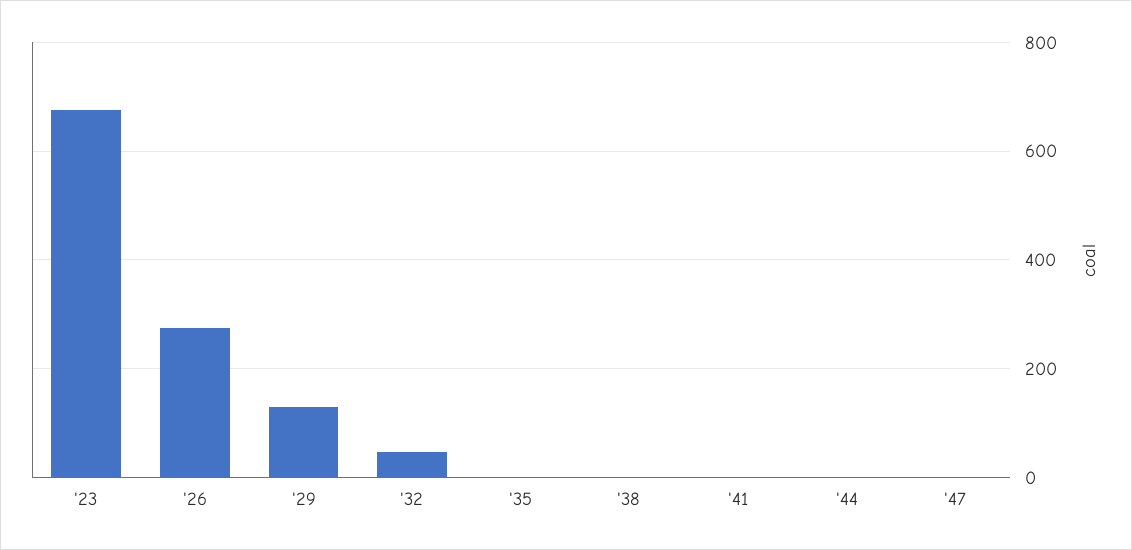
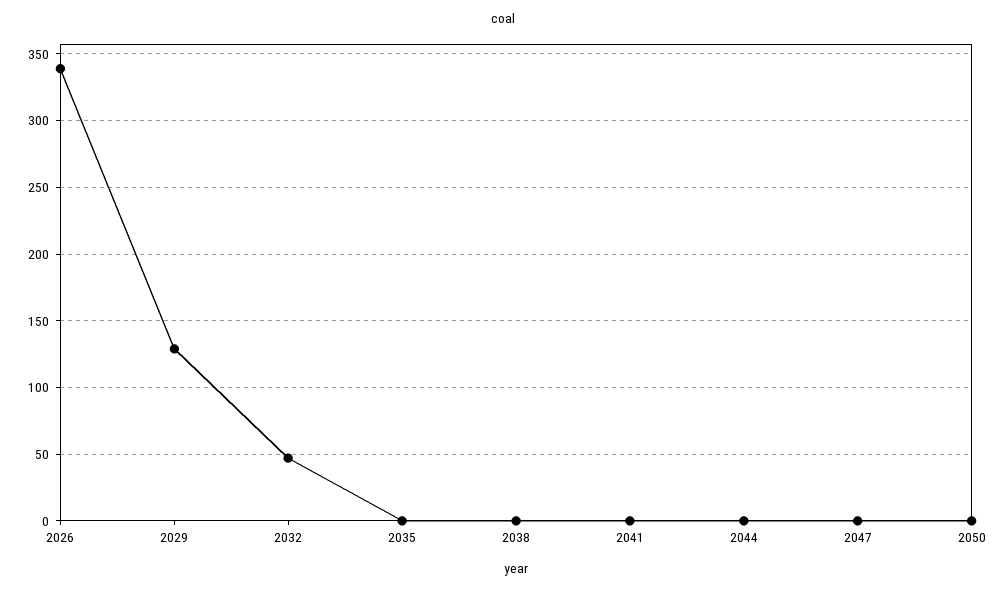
'23: 680 -> none
'26: 280 -> 340
2050: none -> 0

